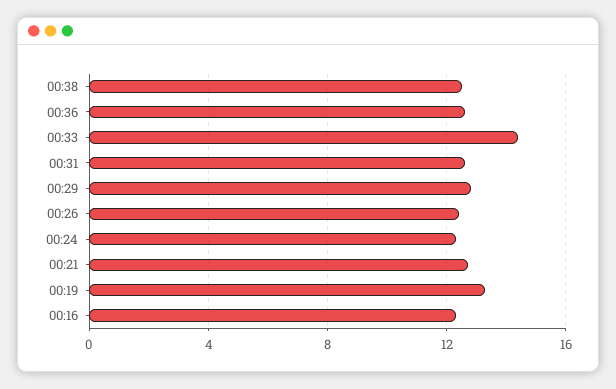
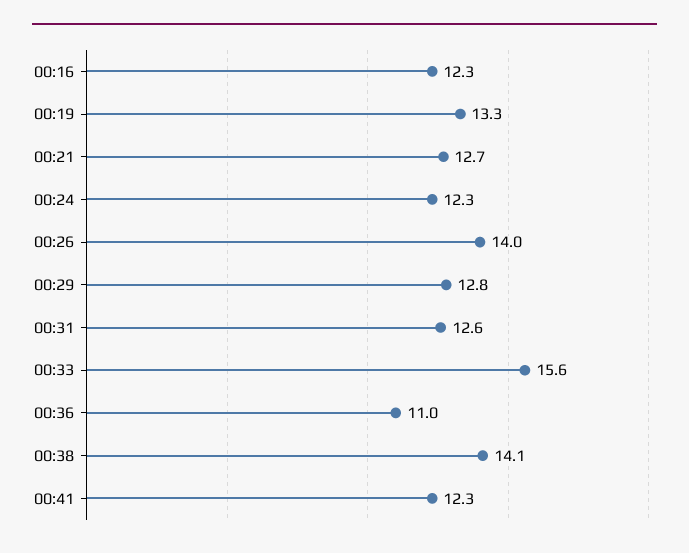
00:38: 12.5 -> 14.1
00:36: 12.5 -> 11
00:33: 14.5 -> 15.6
00:26: 12.5 -> 14
00:41: none -> 12.3

